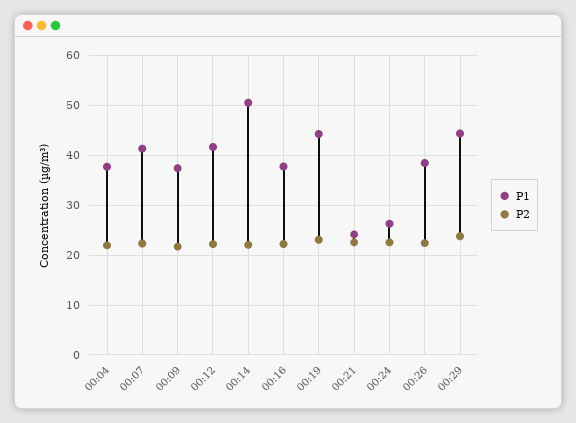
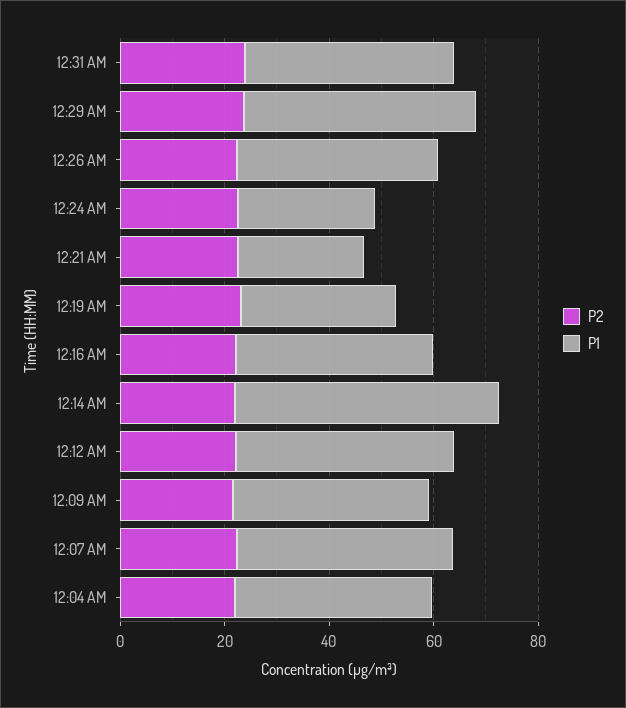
P1, 00:19: 44 -> 30
P2, 12:31 AM: none -> 25
P1, 12:31 AM: none -> 40

